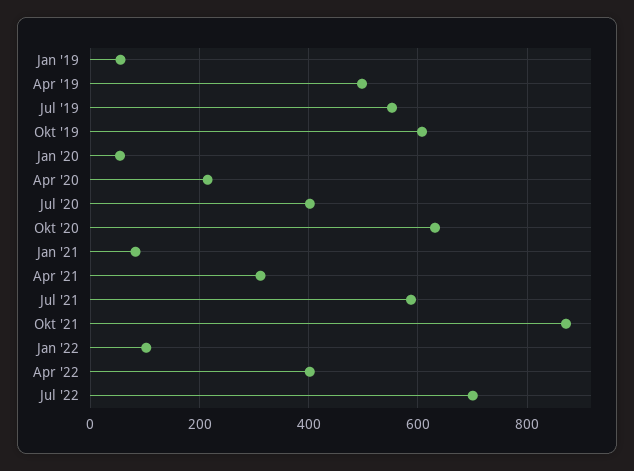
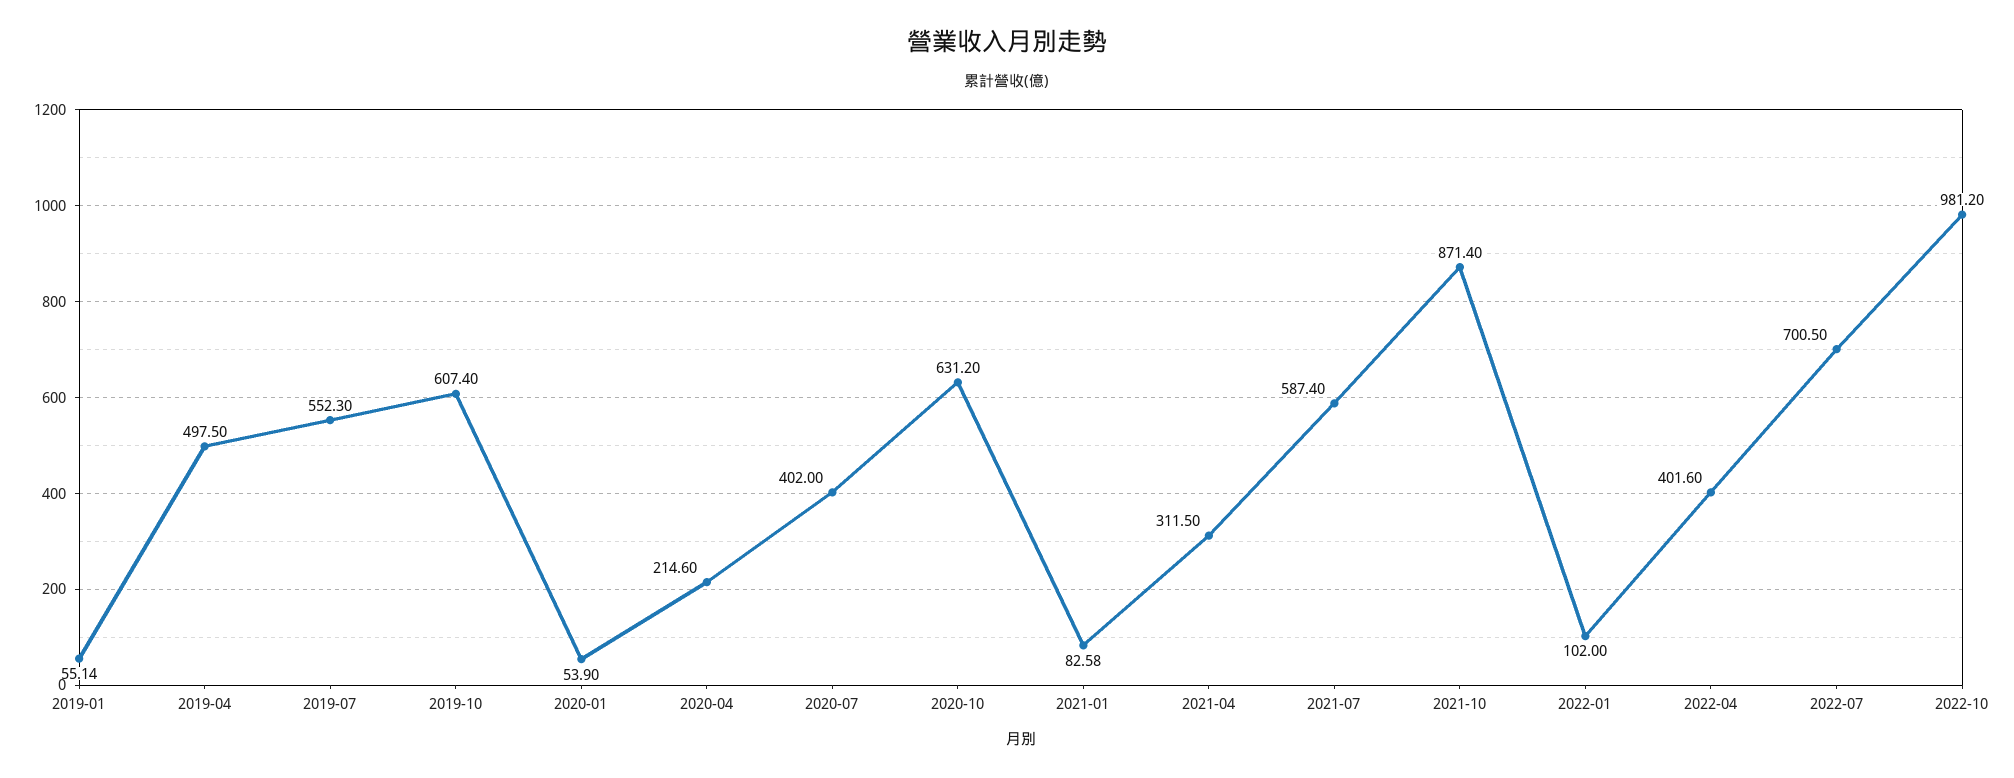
2022-10: none -> 981.2

